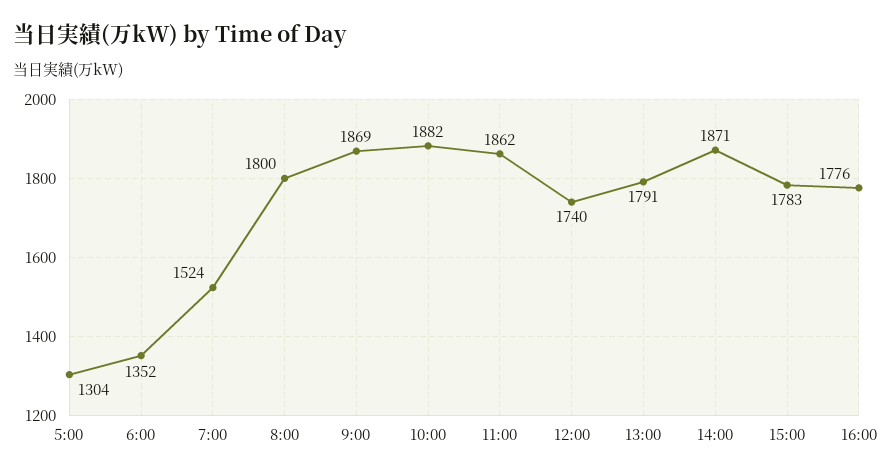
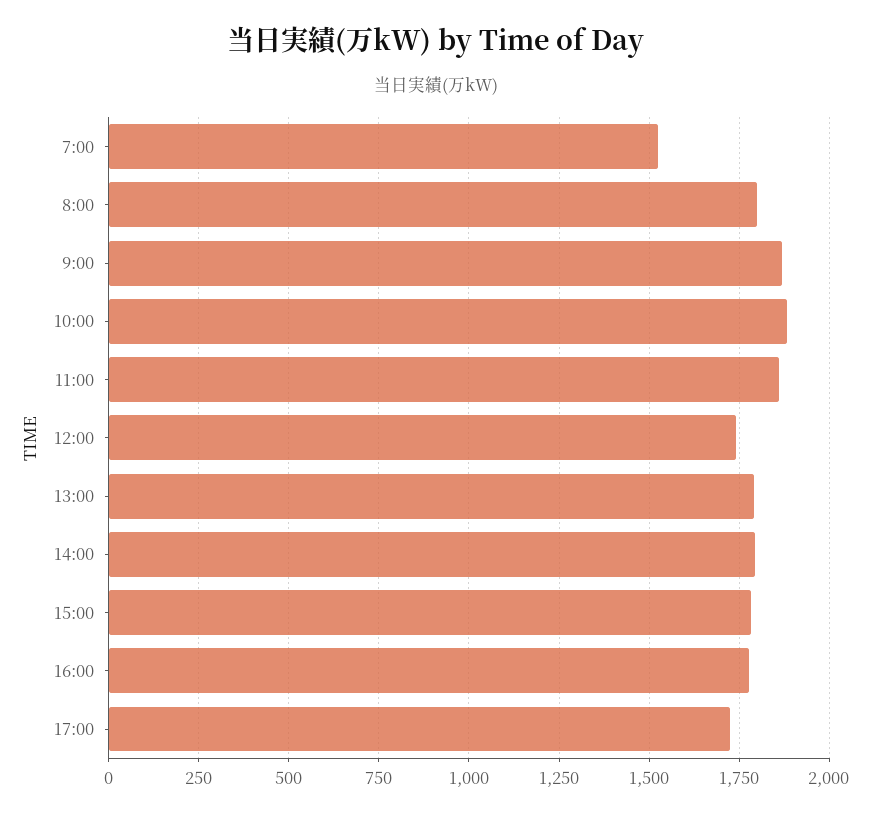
5:00: 1304 -> none
6:00: 1352 -> none
14:00: 1871 -> 1800
17:00: none -> 1725

